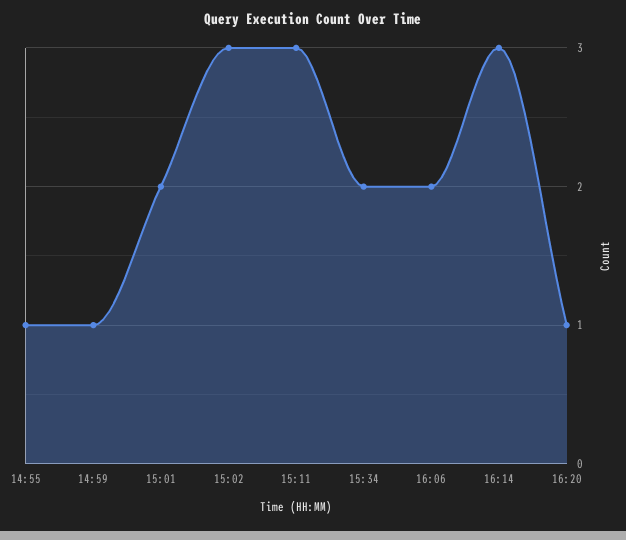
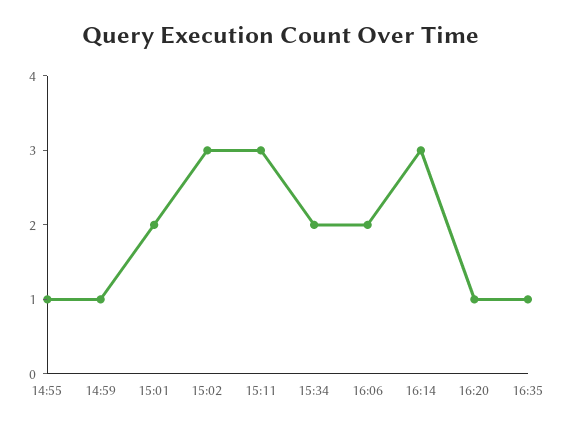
16:35: none -> 1

